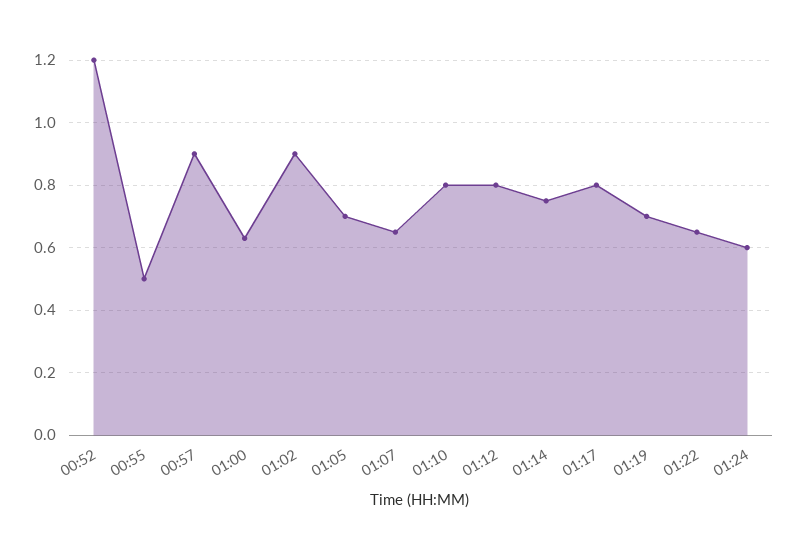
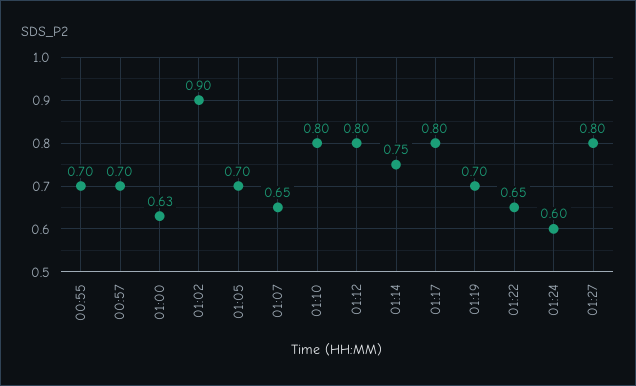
00:52: 1.2 -> none
00:55: 0.5 -> 0.7
00:57: 0.9 -> 0.7
01:27: none -> 0.8

